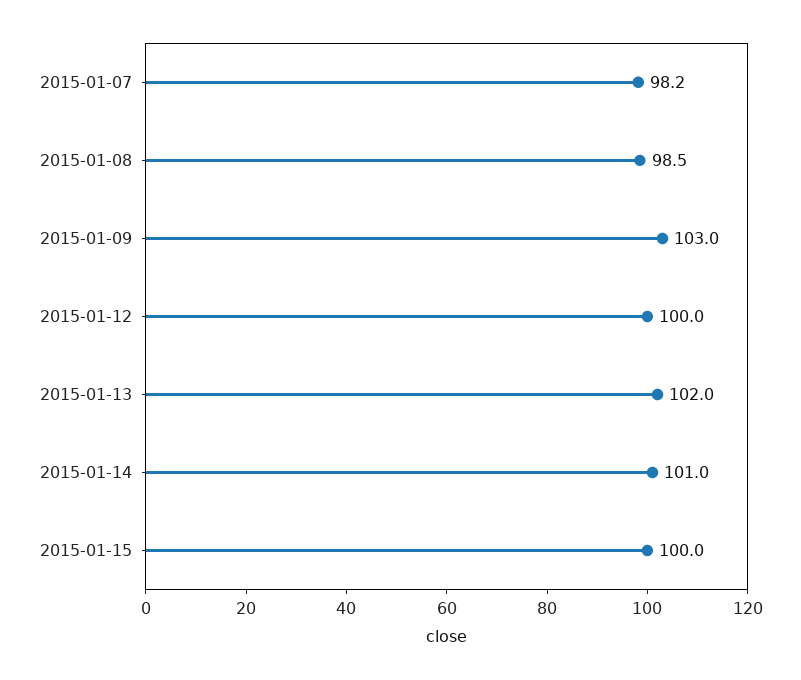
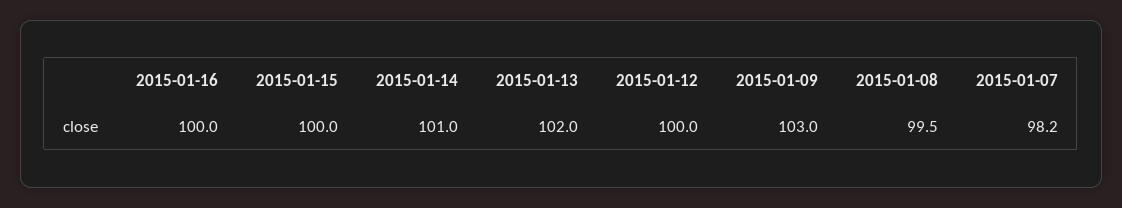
2015-01-08: 98.5 -> 99.5
2015-01-16: none -> 100

